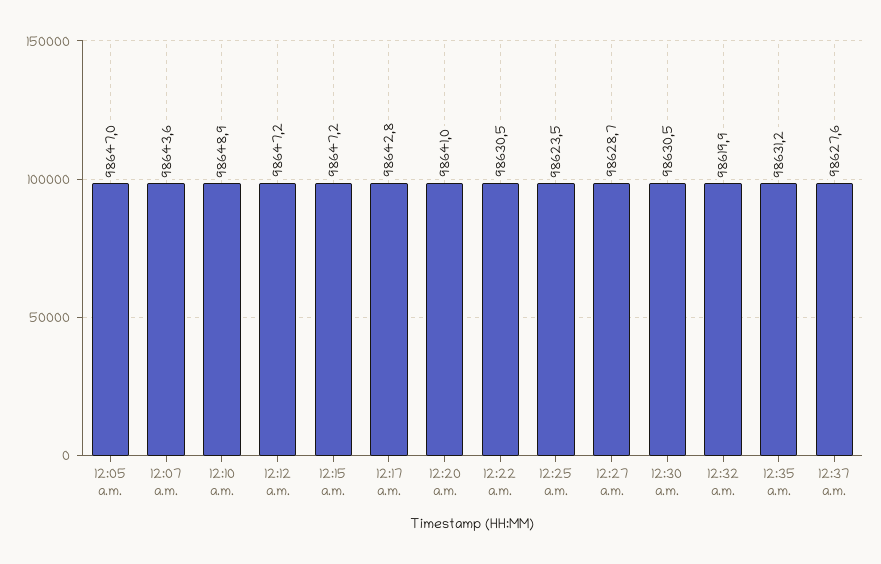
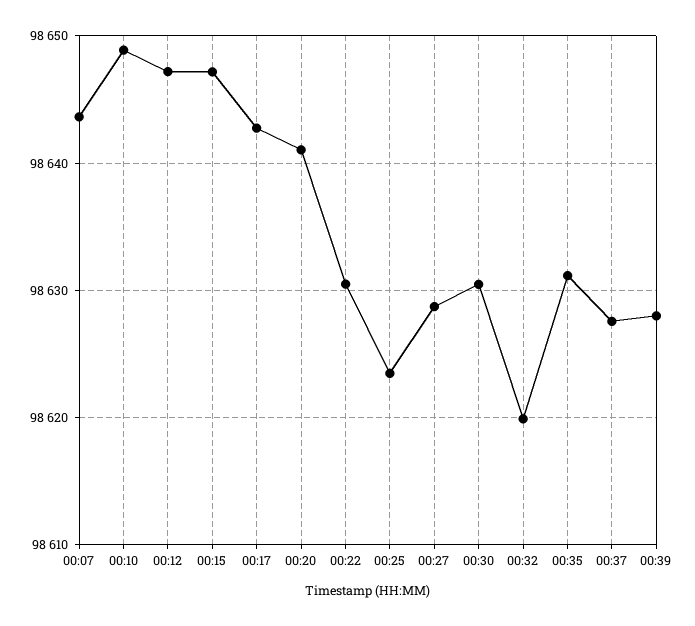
12:05 a.m.: 98647 -> none
00:39: none -> 98628

